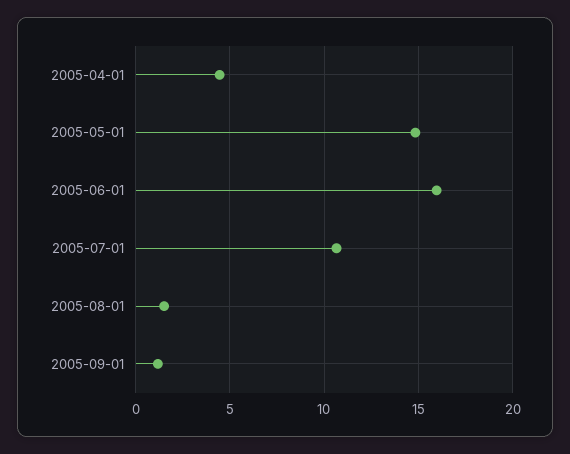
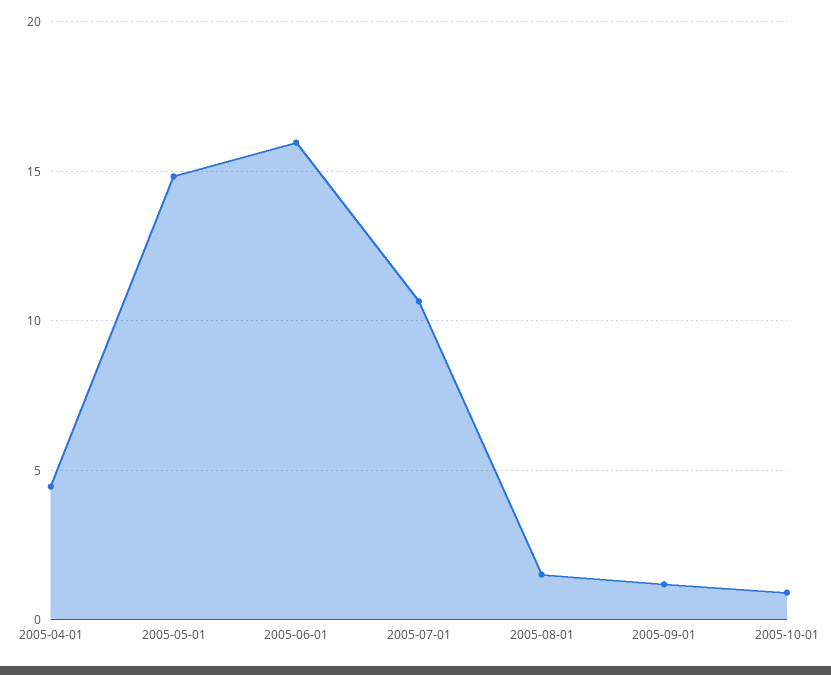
2005-10-01: none -> 1

